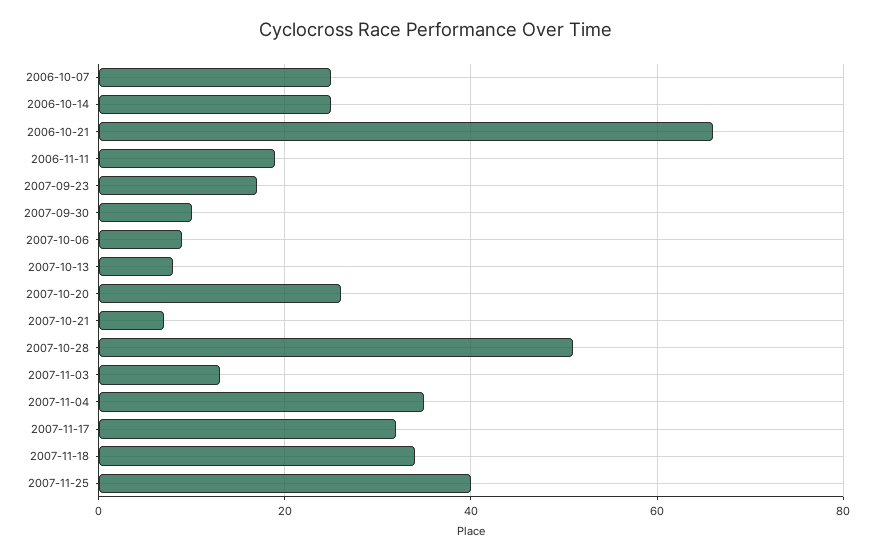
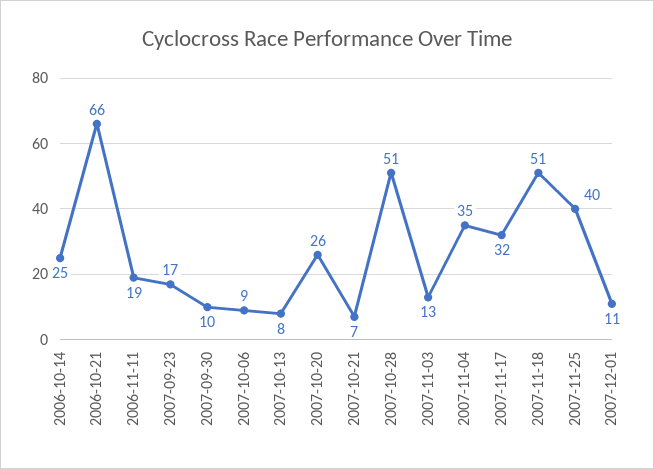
2006-10-07: 25 -> none
2007-11-18: 35 -> 51
2007-12-01: none -> 11

